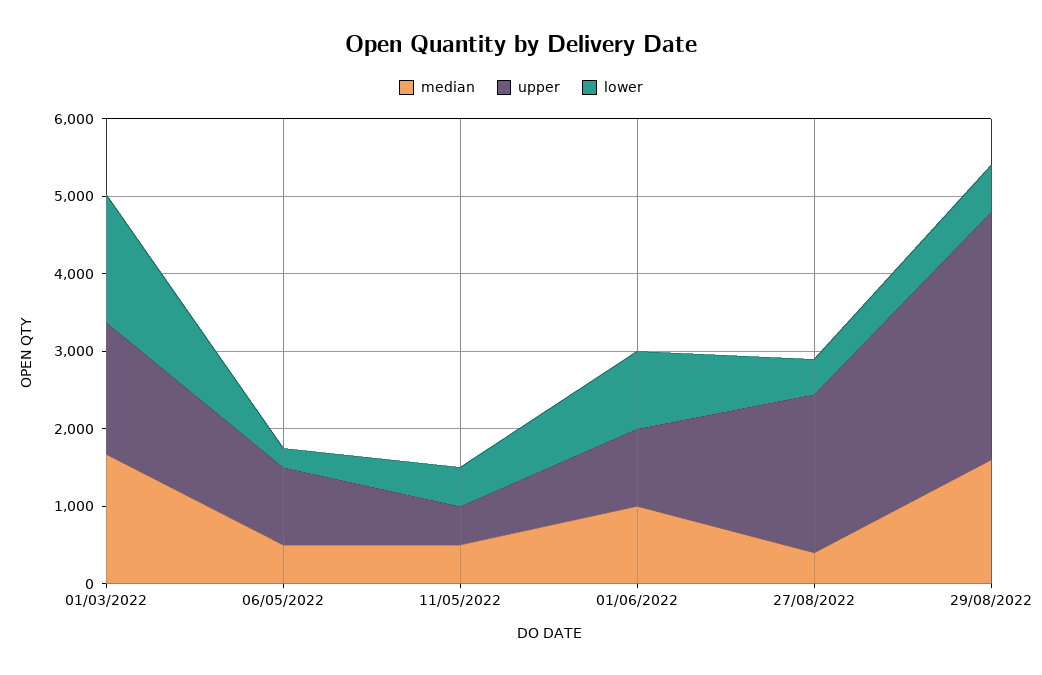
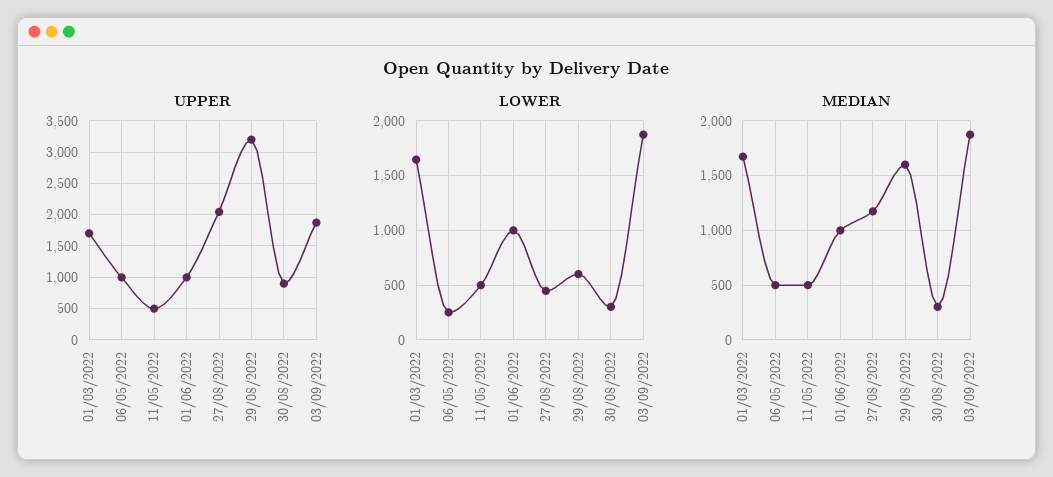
median, 27/08/2022: 400 -> 1200
upper, 30/08/2022: none -> 900
upper, 03/09/2022: none -> 1900
lower, 30/08/2022: none -> 300
lower, 03/09/2022: none -> 1900
median, 30/08/2022: none -> 300
median, 03/09/2022: none -> 1900

